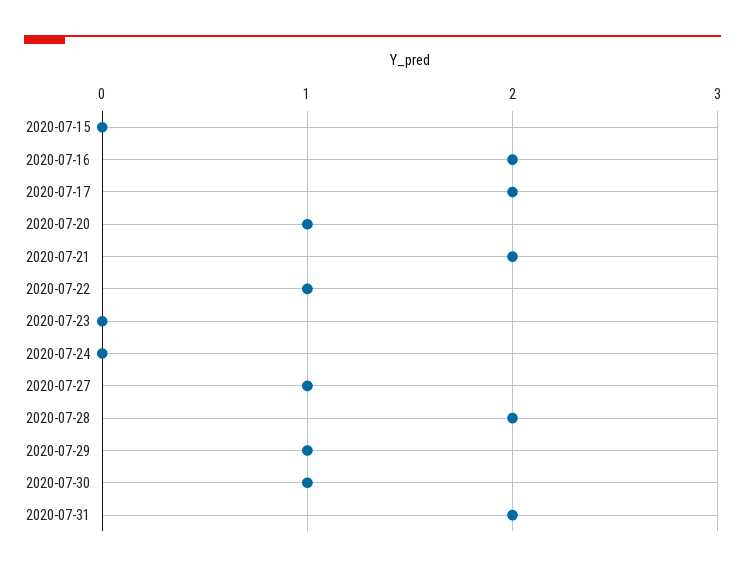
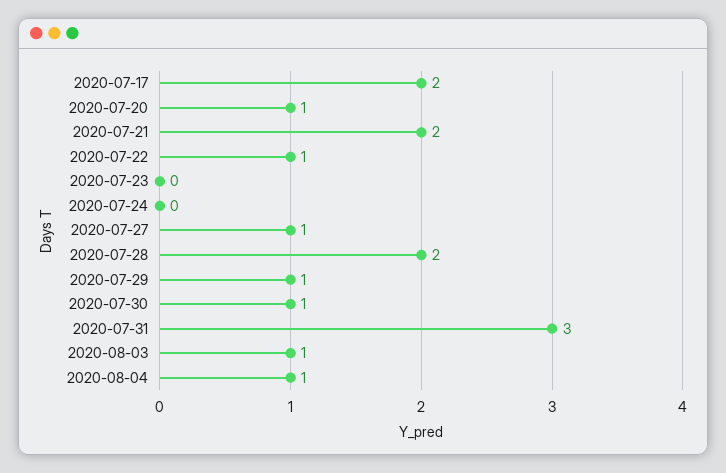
2020-07-15: 0 -> none
2020-07-16: 2 -> none
2020-07-31: 2 -> 3
2020-08-03: none -> 1
2020-08-04: none -> 1

